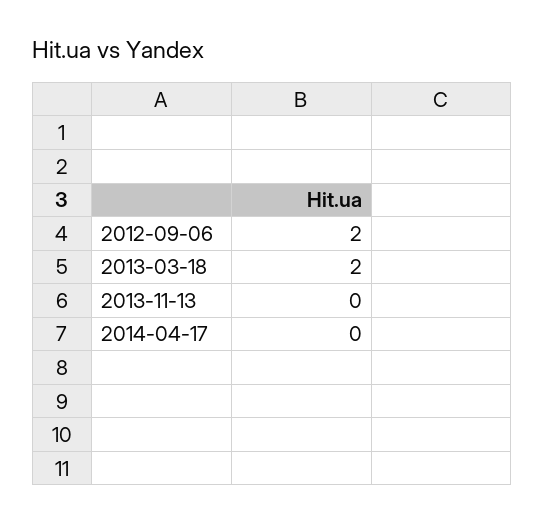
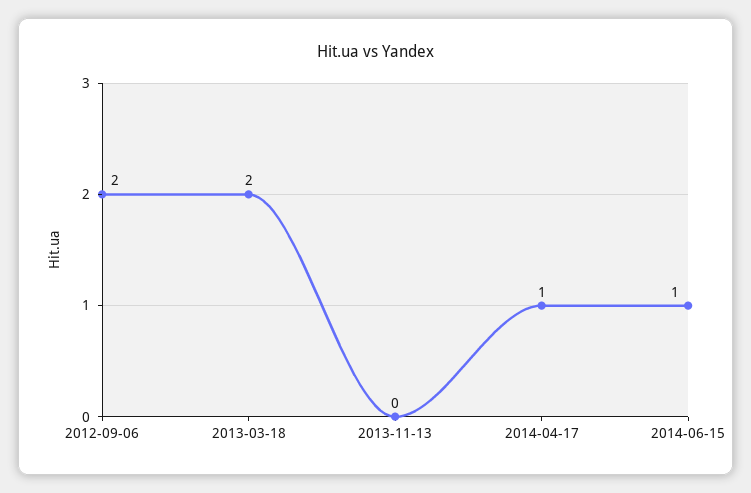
2014-04-17: 0 -> 1
2014-06-15: none -> 1

